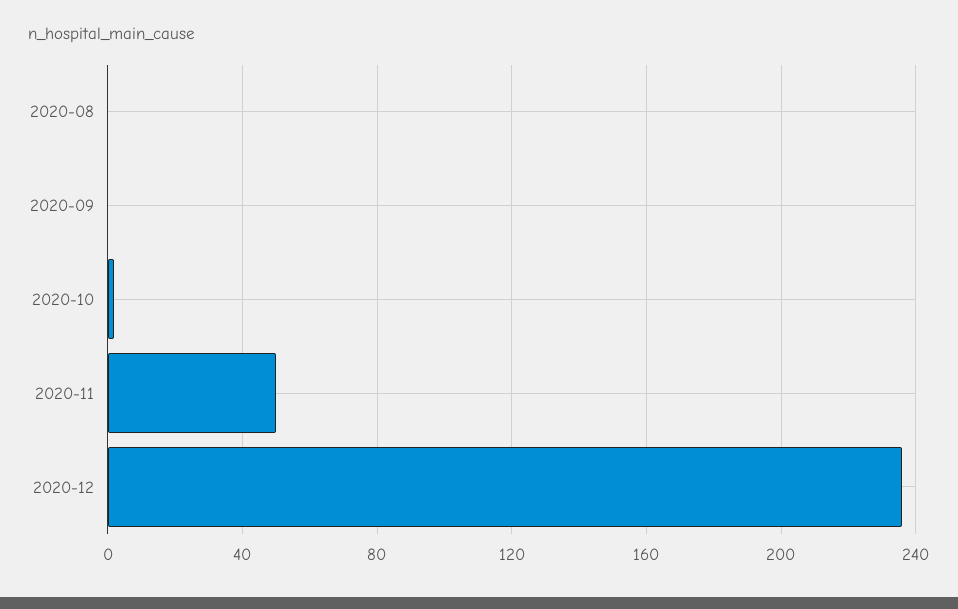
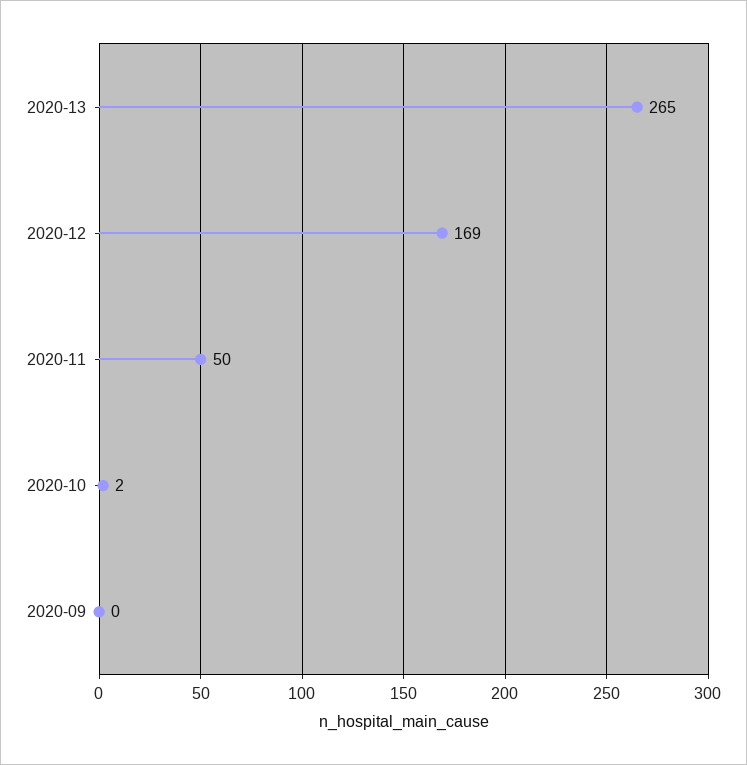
2020-08: 0 -> none
2020-12: 235 -> 169
2020-13: none -> 265

